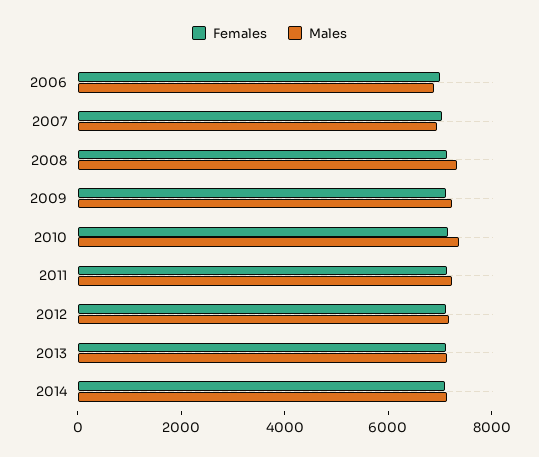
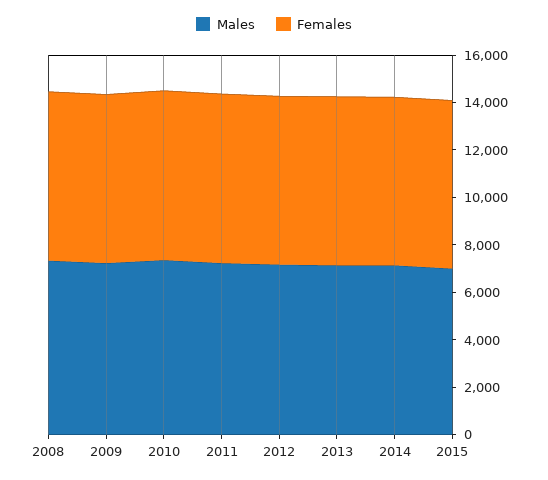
Females, 2006: 7000 -> none
Males, 2006: 7000 -> none
Females, 2007: 7000 -> none
Males, 2007: 7000 -> none
Males, 2015: none -> 7000
Females, 2015: none -> 7000

